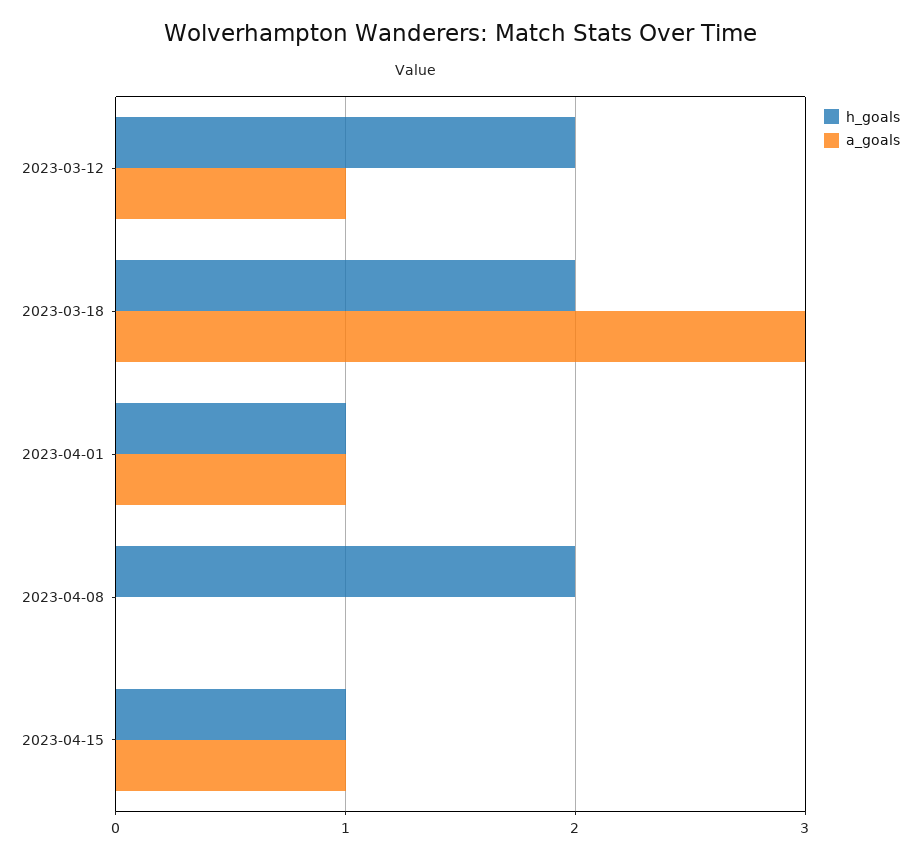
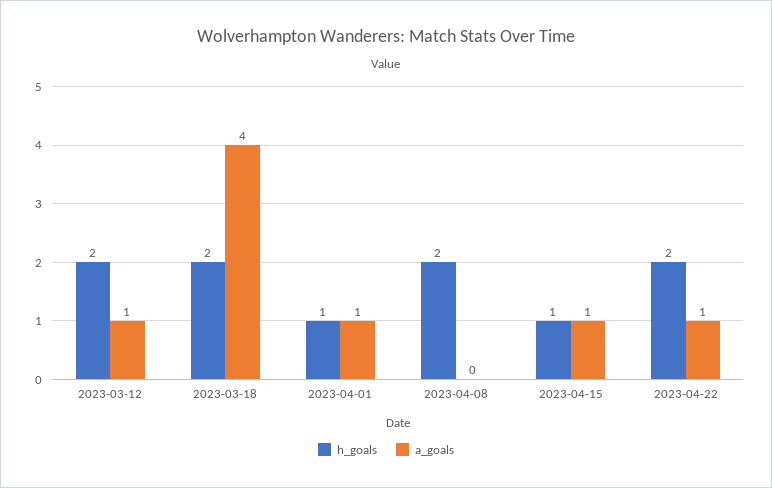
a_goals, 2023-03-18: 3 -> 4
h_goals, 2023-04-22: none -> 2
a_goals, 2023-04-22: none -> 1

